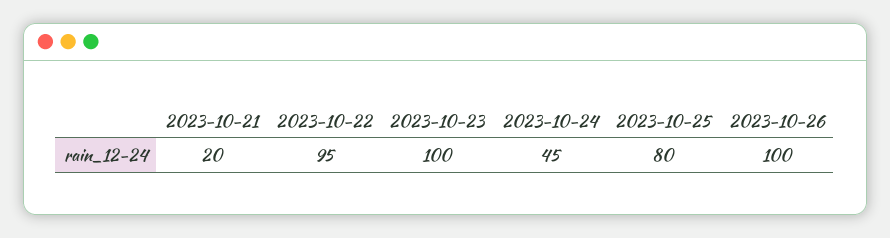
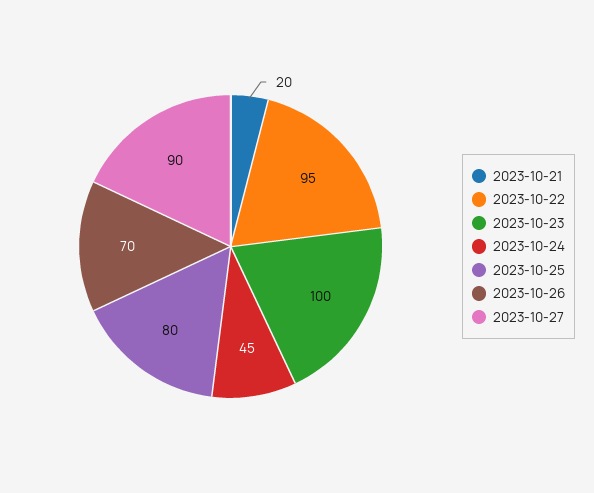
2023-10-26: 100 -> 70
2023-10-27: none -> 90

